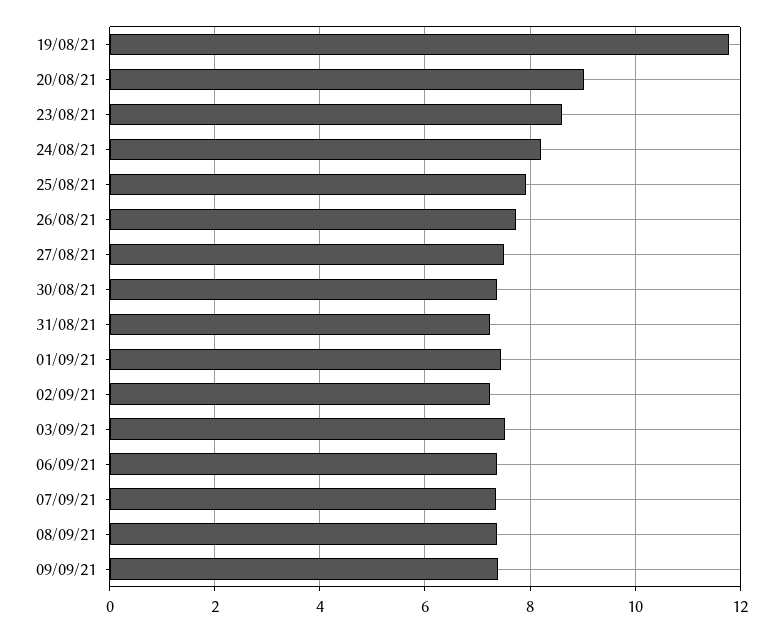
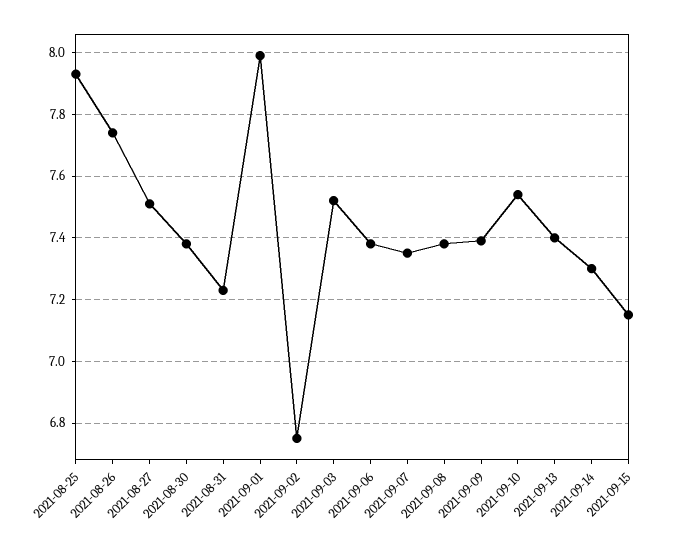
19/08/21: 11.8 -> none
20/08/21: 9 -> none
23/08/21: 8.6 -> none
24/08/21: 8.2 -> none
01/09/21: 7.4 -> 8
02/09/21: 7.2 -> 6.75
2021-09-10: none -> 7.55
2021-09-13: none -> 7.4
2021-09-14: none -> 7.3
2021-09-15: none -> 7.15

